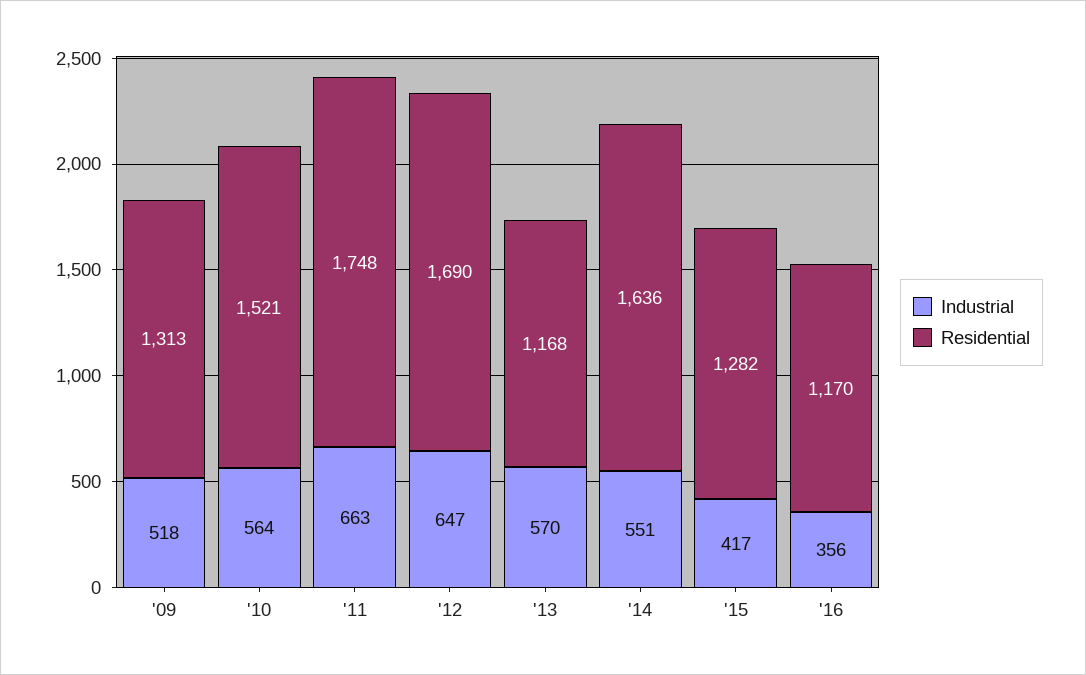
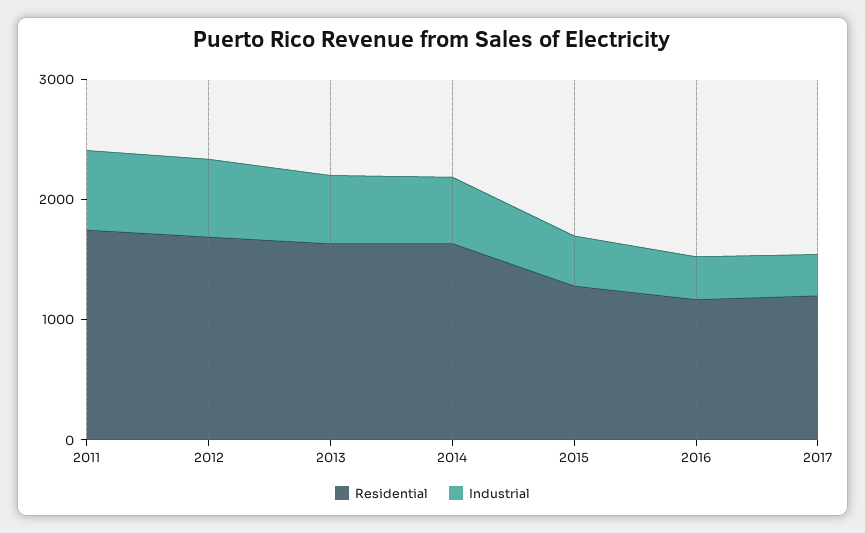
Industrial, '09: 518 -> none
Residential, '09: 1313 -> none
Industrial, '10: 564 -> none
Residential, '10: 1521 -> none
Residential, '13: 1168 -> 1600
Residential, 2017: none -> 1200
Industrial, 2017: none -> 400

